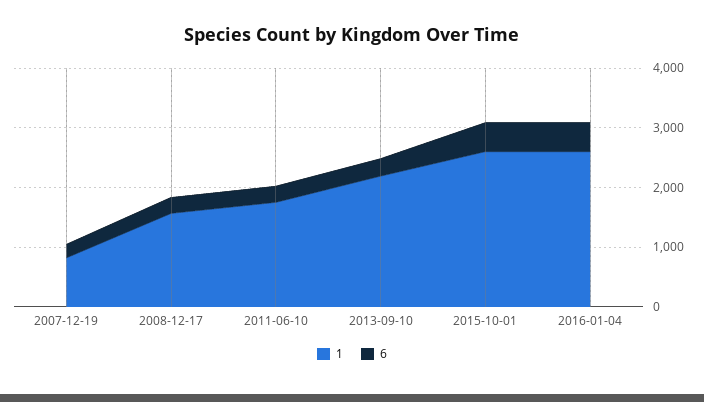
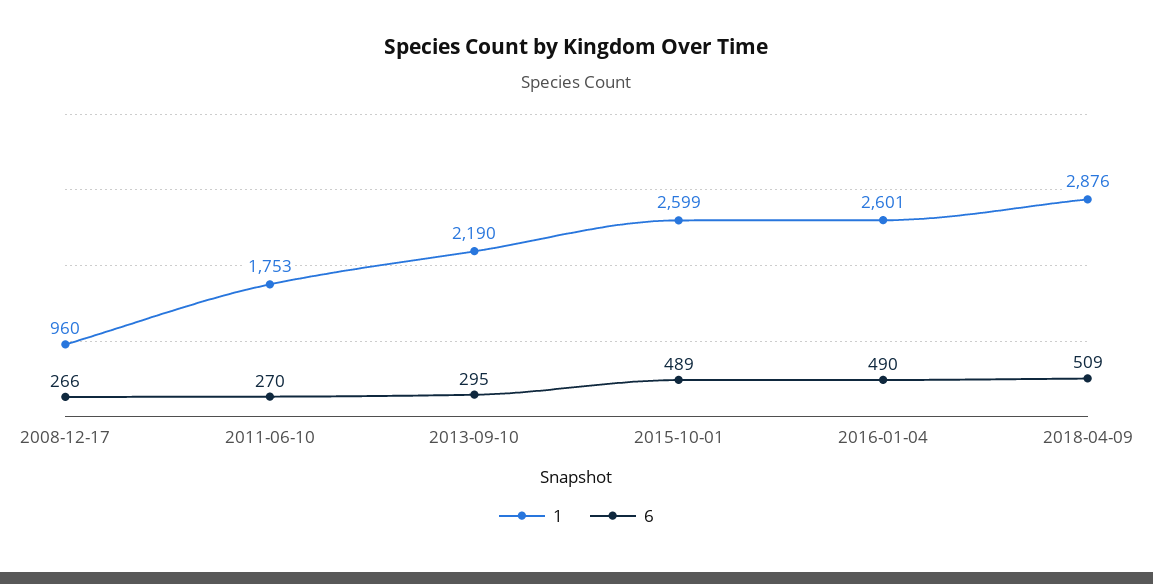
1, 2007-12-19: 800 -> none
6, 2007-12-19: 200 -> none
1, 2008-12-17: 1600 -> 960
1, 2018-04-09: none -> 2876
6, 2018-04-09: none -> 509

